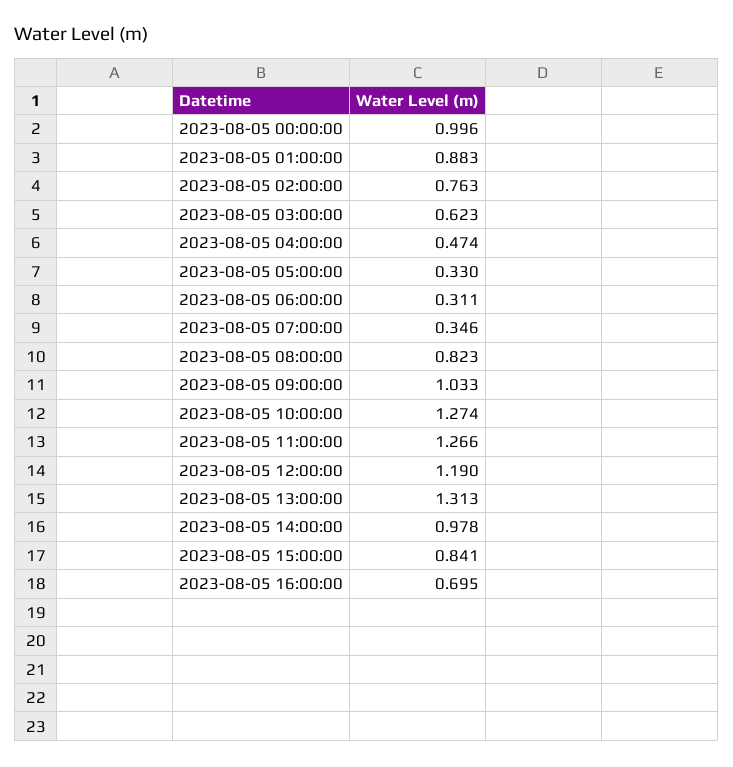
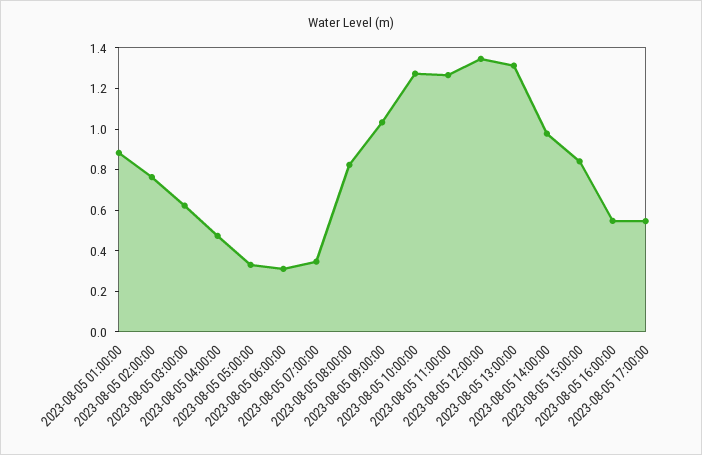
2023-08-05 00:00:00: 0.996 -> none
2023-08-05 12:00:00: 1.19 -> 1.35
2023-08-05 16:00:00: 0.695 -> 0.55
2023-08-05 17:00:00: none -> 0.55

